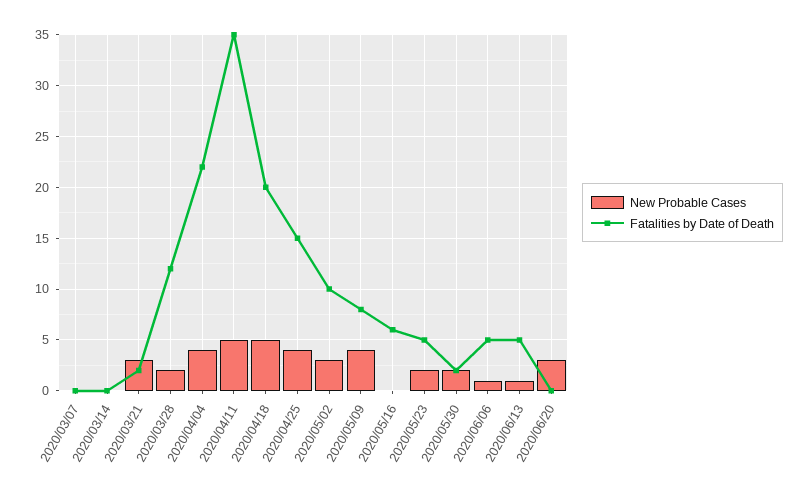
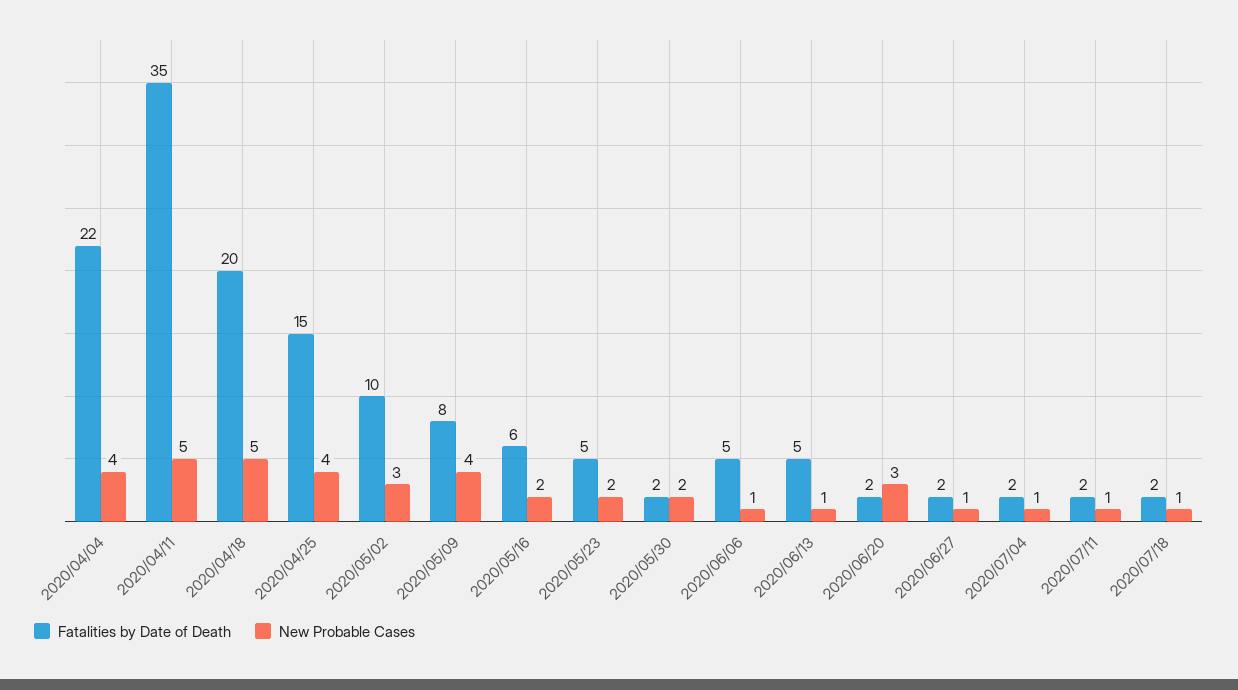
New Probable Cases, 2020/03/07: 0 -> none
Fatalities by Date of Death, 2020/03/07: 0 -> none
New Probable Cases, 2020/03/14: 0 -> none
Fatalities by Date of Death, 2020/03/14: 0 -> none
New Probable Cases, 2020/03/21: 3 -> none
Fatalities by Date of Death, 2020/03/21: 2 -> none
New Probable Cases, 2020/03/28: 2 -> none
Fatalities by Date of Death, 2020/03/28: 12 -> none
New Probable Cases, 2020/05/16: 0 -> 2
Fatalities by Date of Death, 2020/06/20: 0 -> 2
Fatalities by Date of Death, 2020/06/27: none -> 2
New Probable Cases, 2020/06/27: none -> 1
Fatalities by Date of Death, 2020/07/04: none -> 2
New Probable Cases, 2020/07/04: none -> 1
Fatalities by Date of Death, 2020/07/11: none -> 2
New Probable Cases, 2020/07/11: none -> 1
Fatalities by Date of Death, 2020/07/18: none -> 2
New Probable Cases, 2020/07/18: none -> 1

